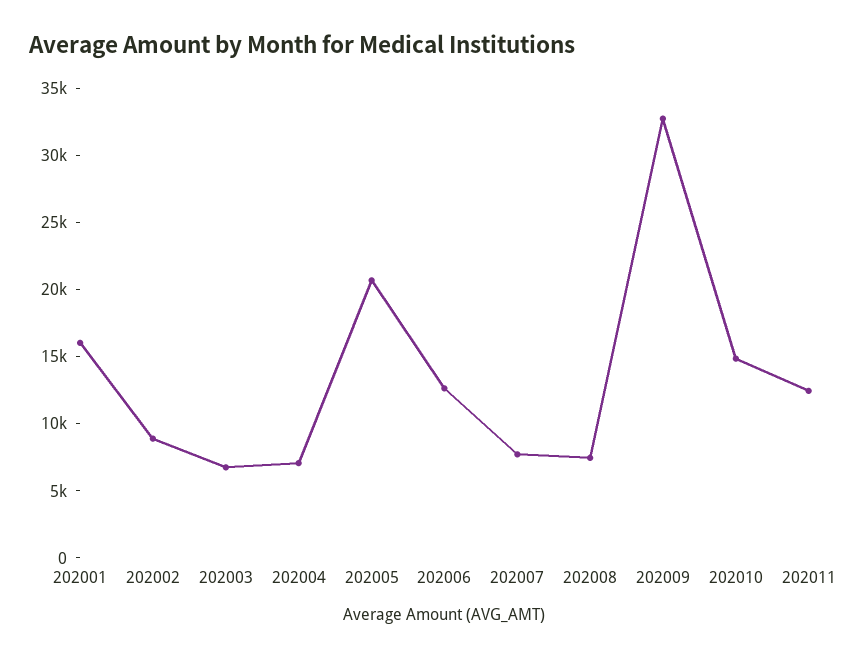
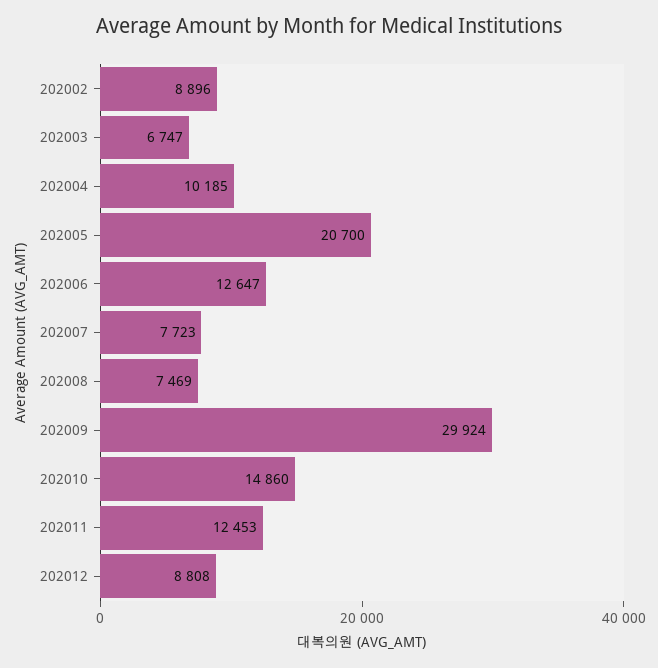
202001: 16000 -> none
202004: 7000 -> 10185
202009: 33000 -> 29924
202012: none -> 8808

